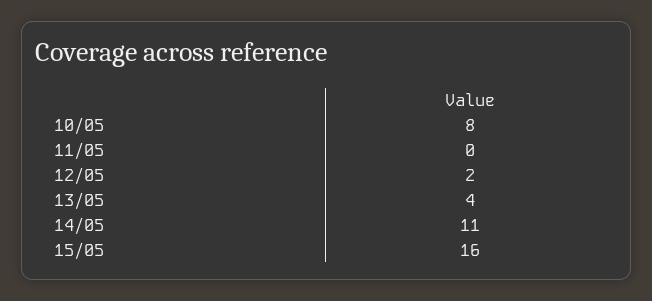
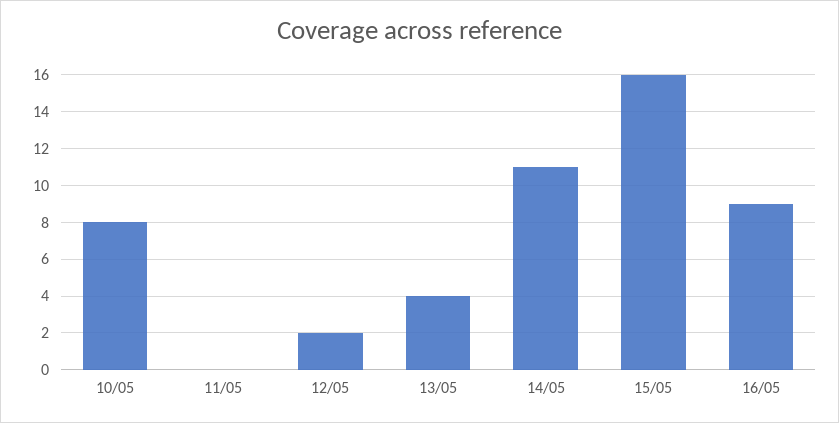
16/05: none -> 9

